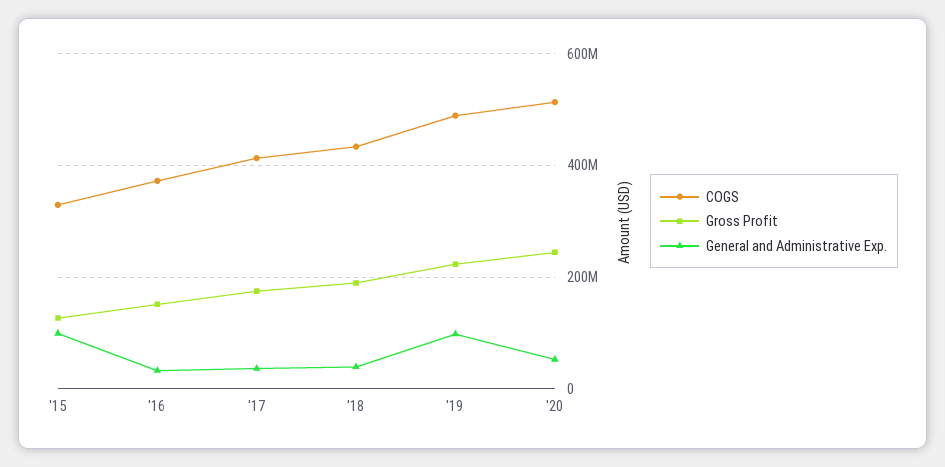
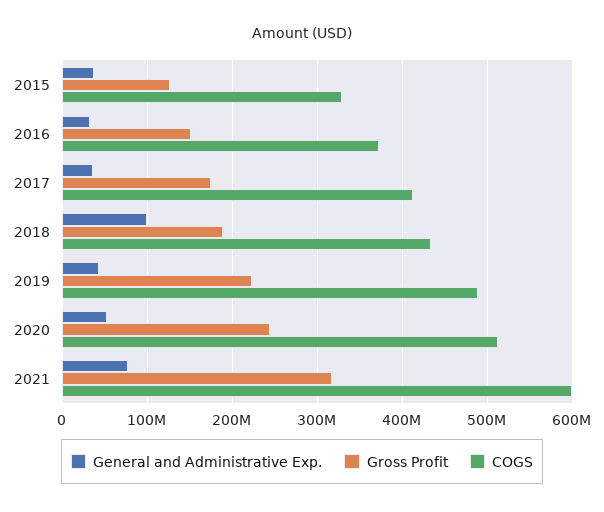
General and Administrative Exp., '15: 100000000 -> 40000000
General and Administrative Exp., '18: 40000000 -> 100000000
General and Administrative Exp., '19: 100000000 -> 40000000
General and Administrative Exp., 2021: none -> 80000000
Gross Profit, 2021: none -> 320000000
COGS, 2021: none -> 600000000

